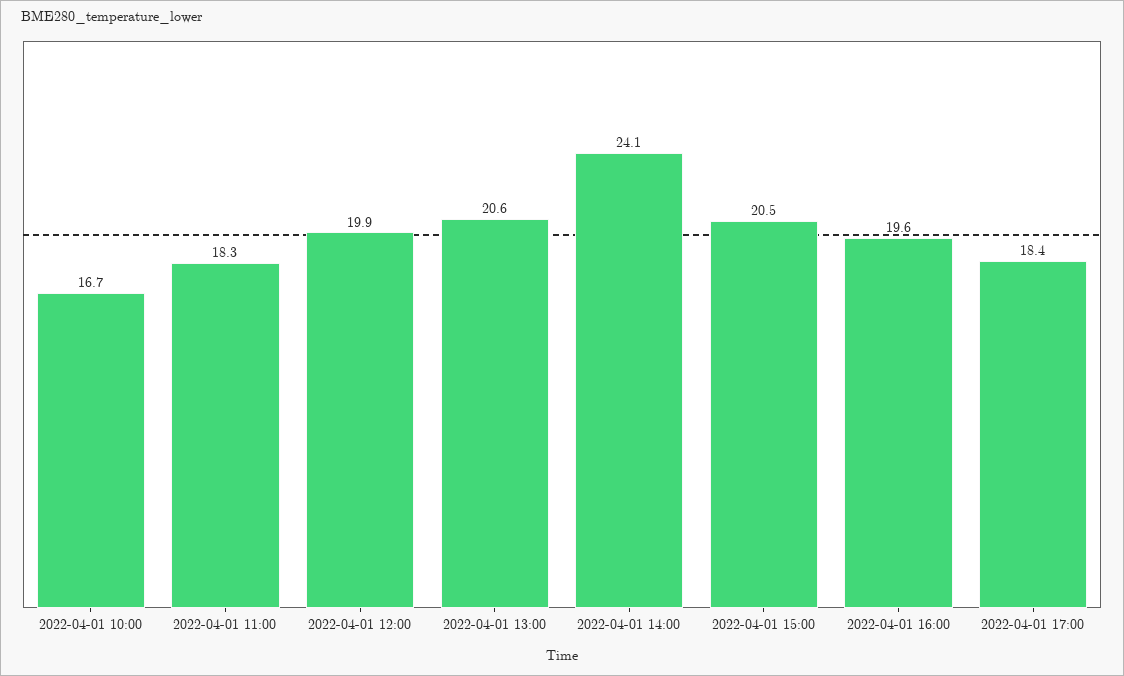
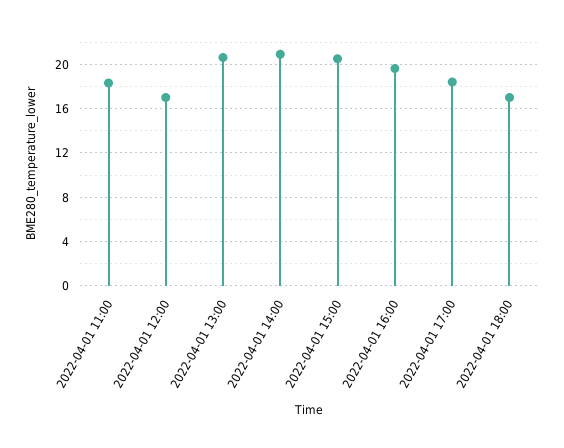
2022-04-01 10:00: 16.7 -> none
2022-04-01 12:00: 19.9 -> 17
2022-04-01 14:00: 24.1 -> 21
2022-04-01 18:00: none -> 17

